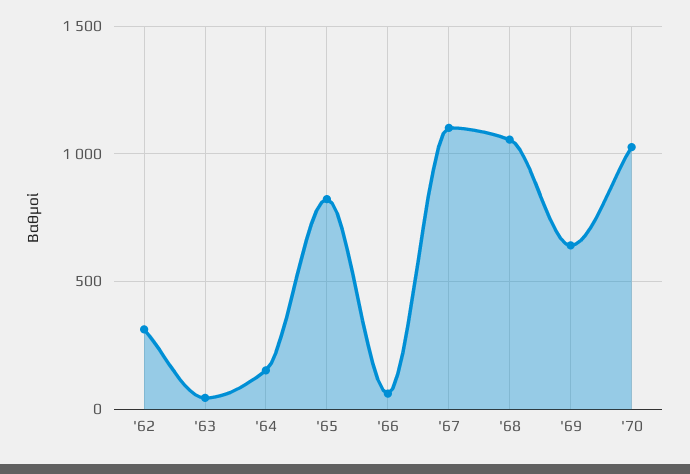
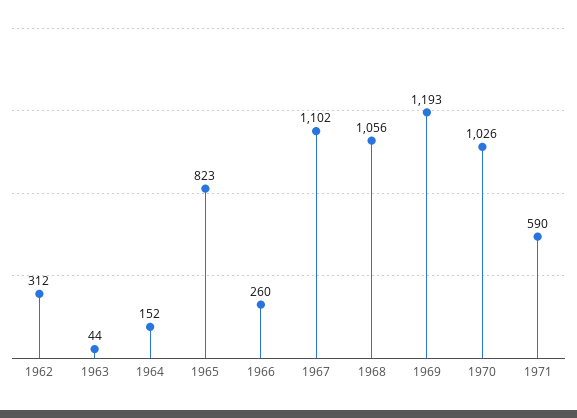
'66: 50 -> 260
'69: 650 -> 1193
1971: none -> 590

